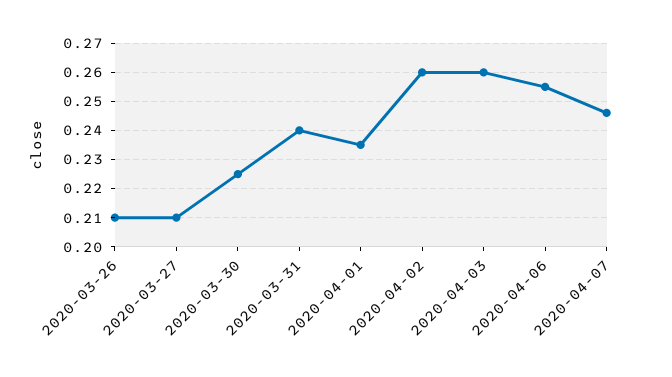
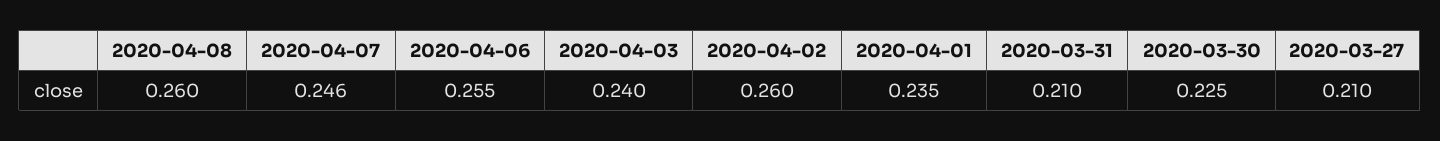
2020-03-26: 0.21 -> none
2020-03-31: 0.24 -> 0.21
2020-04-03: 0.26 -> 0.24
2020-04-08: none -> 0.26

